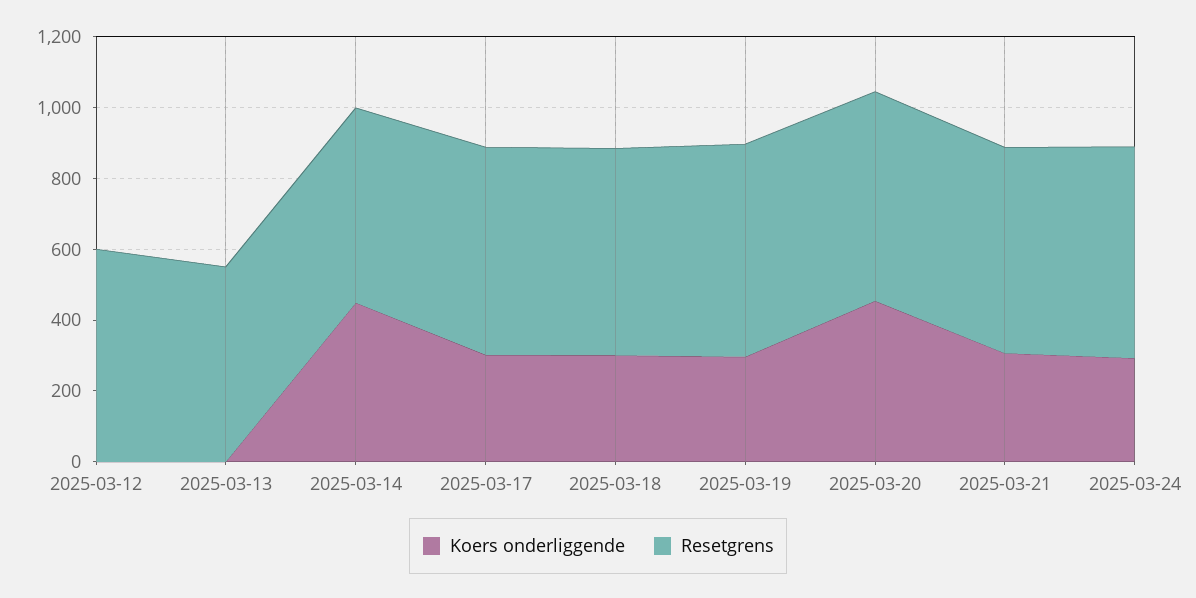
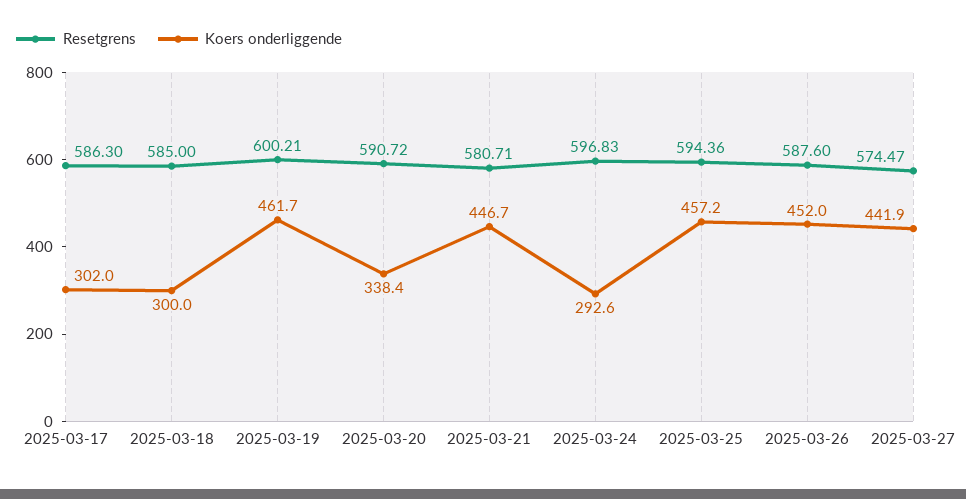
Koers onderliggende, 2025-03-12: 0 -> none
Resetgrens, 2025-03-12: 600 -> none
Koers onderliggende, 2025-03-13: 0 -> none
Resetgrens, 2025-03-13: 550 -> none
Koers onderliggende, 2025-03-14: 450 -> none
Resetgrens, 2025-03-14: 550 -> none
Koers onderliggende, 2025-03-19: 300 -> 461.7
Koers onderliggende, 2025-03-20: 450 -> 338.4
Koers onderliggende, 2025-03-21: 300 -> 446.7
Resetgrens, 2025-03-25: none -> 594.36
Koers onderliggende, 2025-03-25: none -> 457.2
Resetgrens, 2025-03-26: none -> 587.6
Koers onderliggende, 2025-03-26: none -> 452
Resetgrens, 2025-03-27: none -> 574.47
Koers onderliggende, 2025-03-27: none -> 441.9

